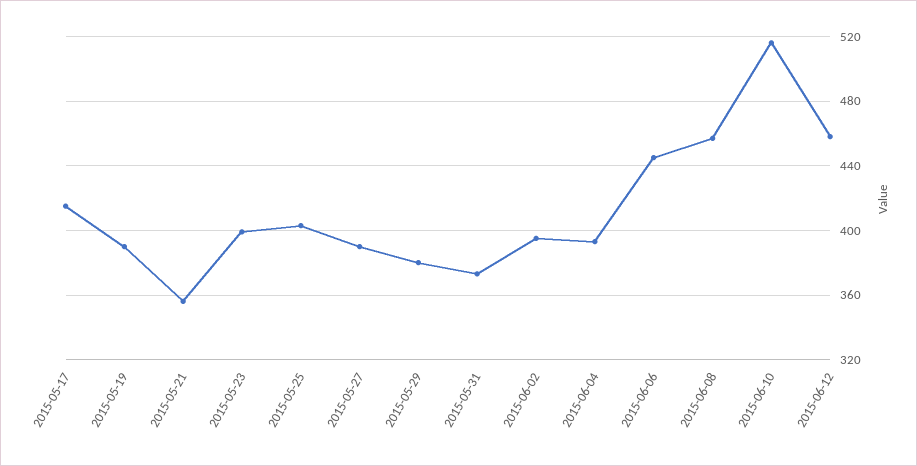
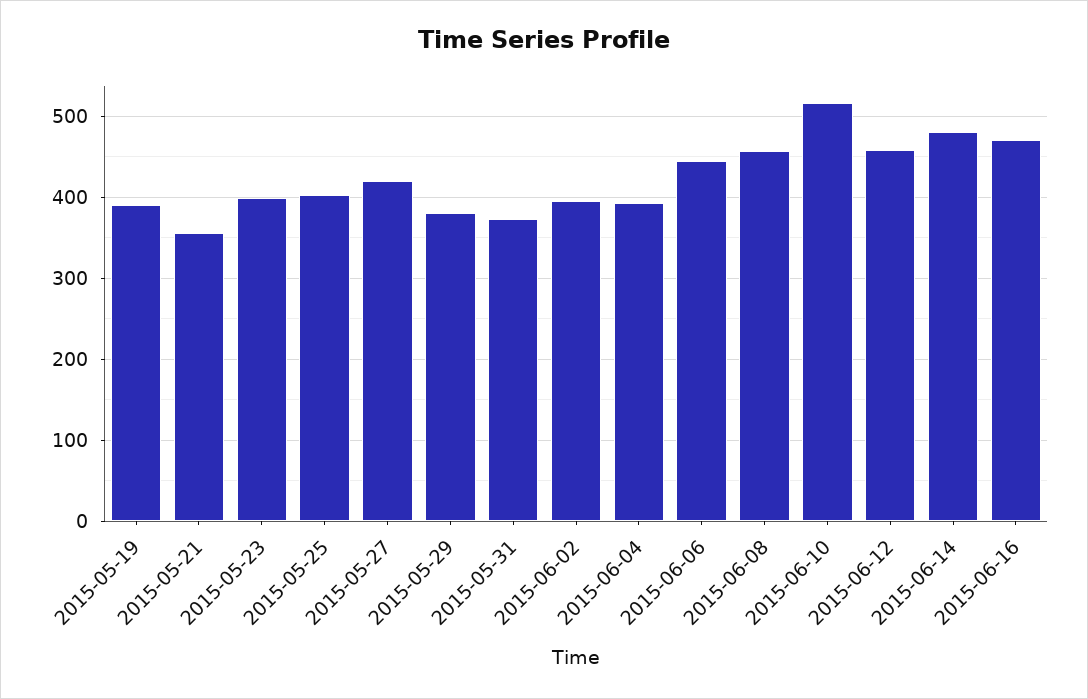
2015-05-17: 415 -> none
2015-05-27: 390 -> 420
2015-06-14: none -> 480
2015-06-16: none -> 470

